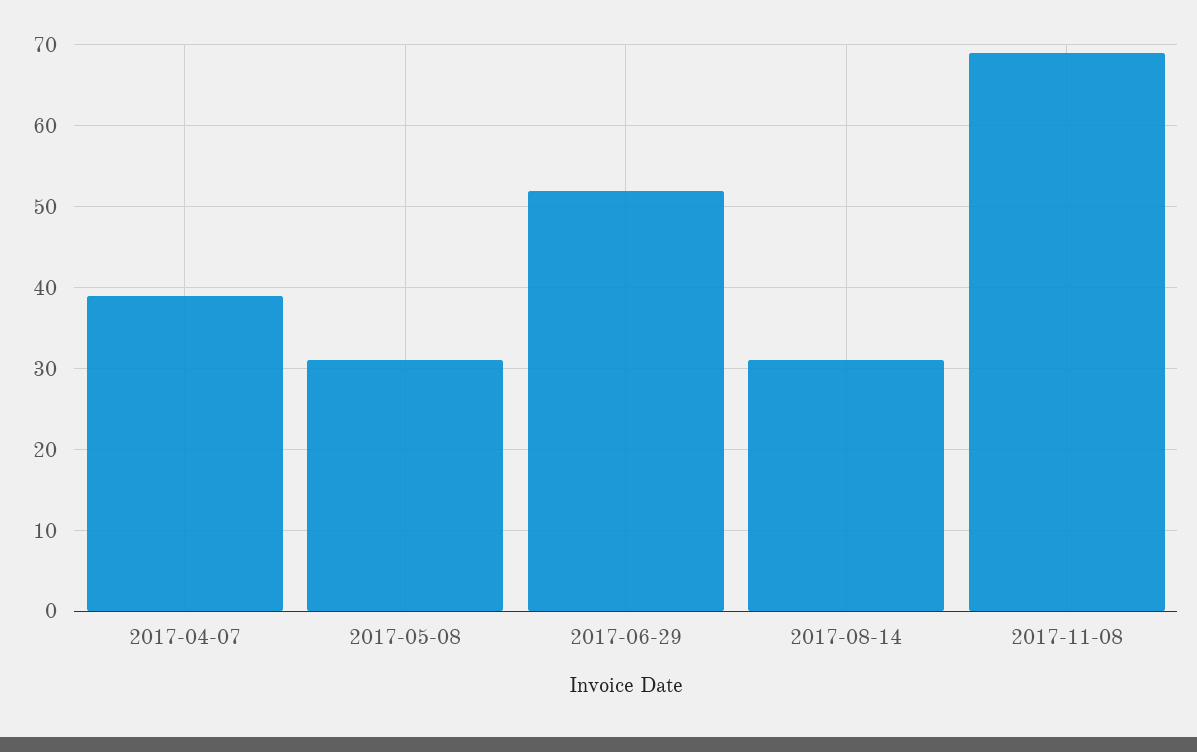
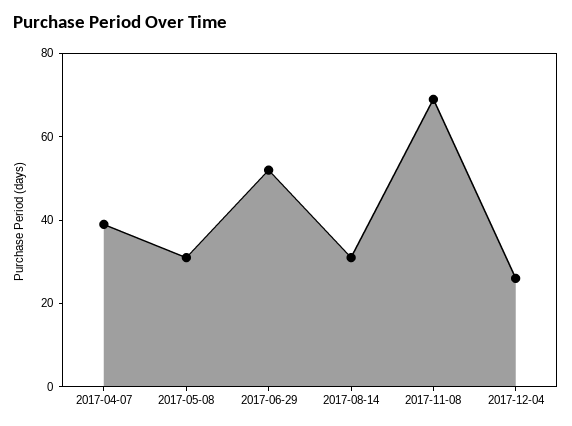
2017-12-04: none -> 25

